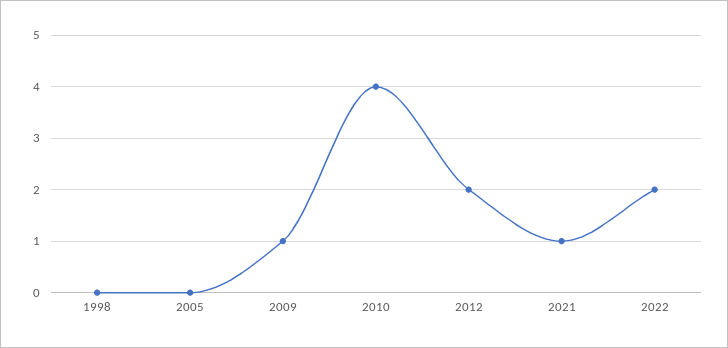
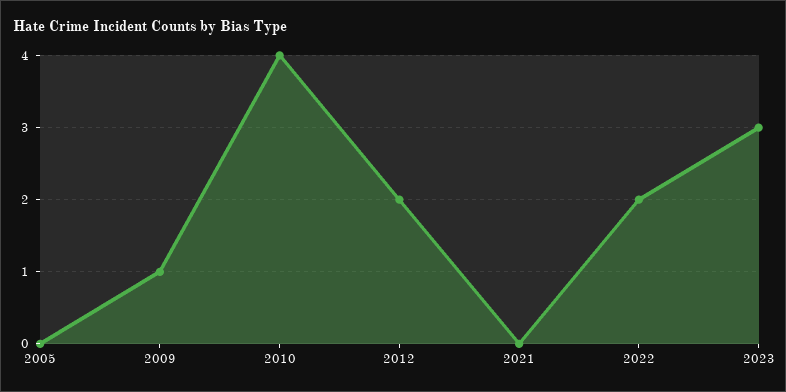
1998: 0 -> none
2021: 1 -> 0
2023: none -> 3

